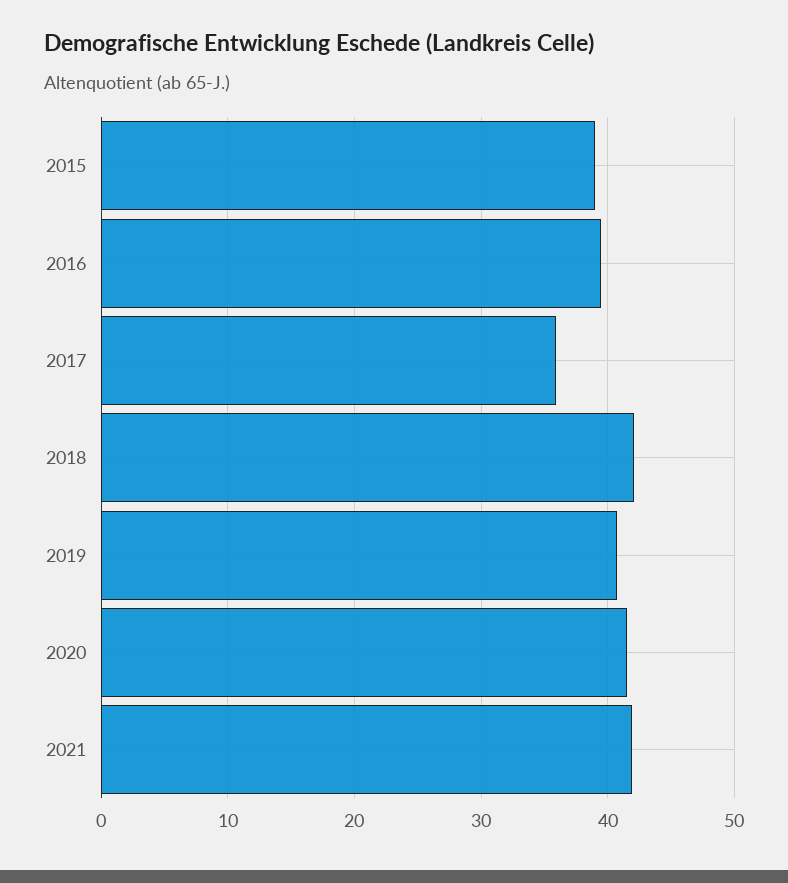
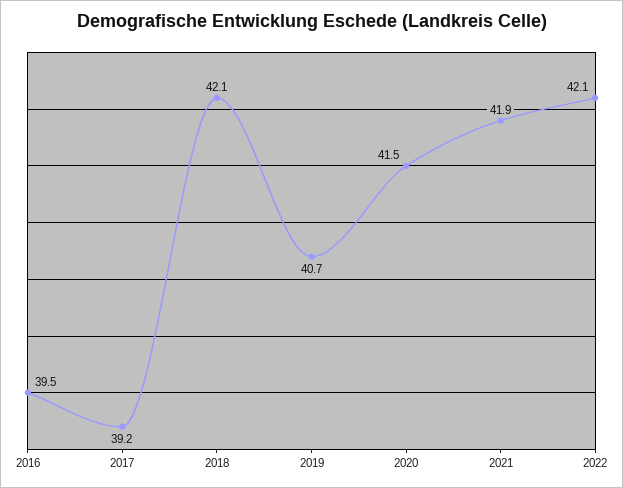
2015: 39 -> none
2017: 36 -> 39.2
2022: none -> 42.1

